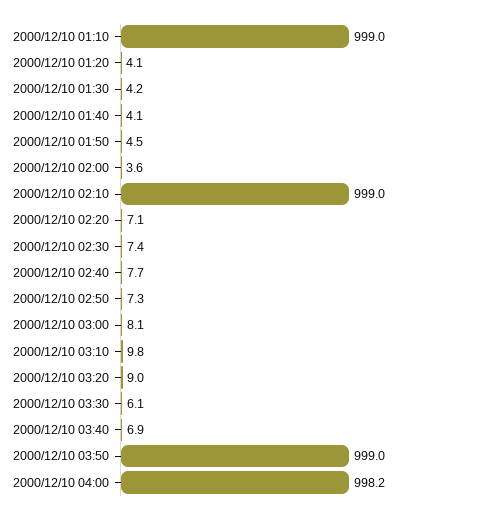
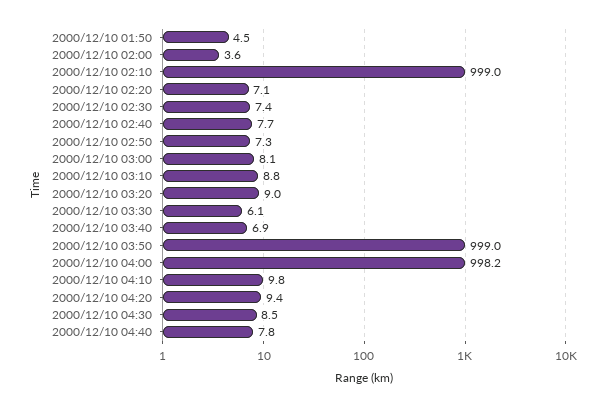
2000/12/10 01:10: 999 -> none
2000/12/10 01:20: 4.1 -> none
2000/12/10 01:30: 4.2 -> none
2000/12/10 01:40: 4.1 -> none
2000/12/10 03:10: 9.8 -> 8.8
2000/12/10 04:10: none -> 9.8
2000/12/10 04:20: none -> 9.4
2000/12/10 04:30: none -> 8.5
2000/12/10 04:40: none -> 7.8

